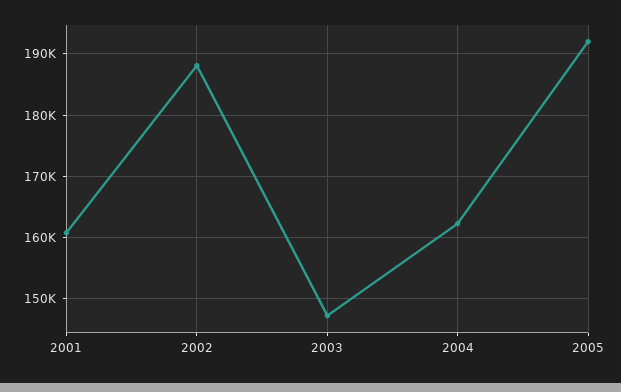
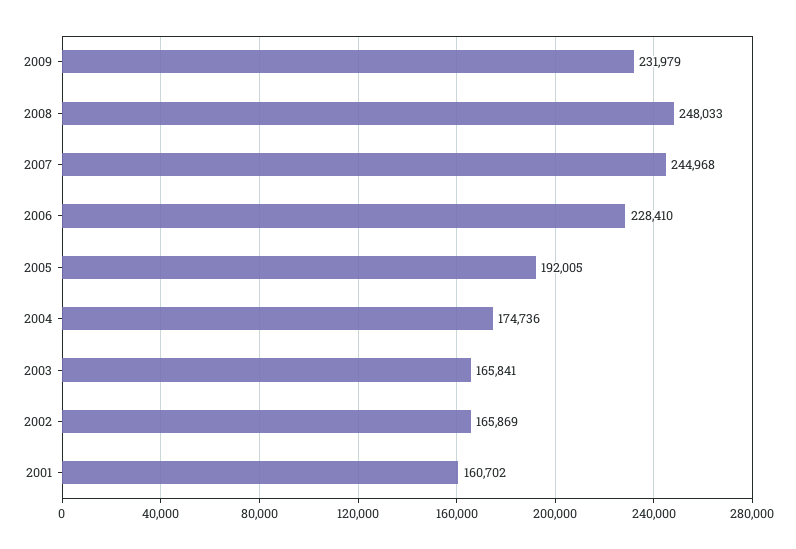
2002: 188000 -> 165869
2003: 147000 -> 165841
2004: 162000 -> 174736
2009: none -> 231979
2008: none -> 248033
2007: none -> 244968
2006: none -> 228410

